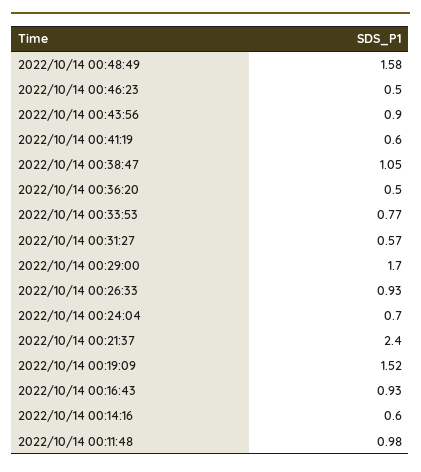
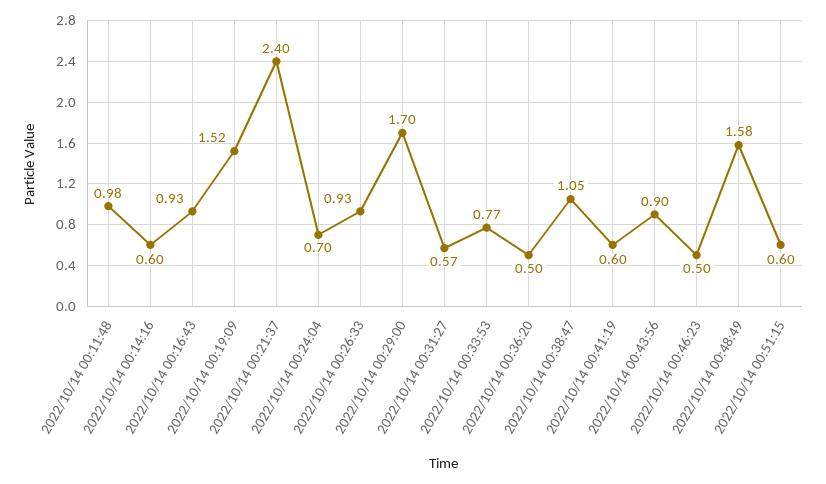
2022/10/14 00:51:15: none -> 0.6

